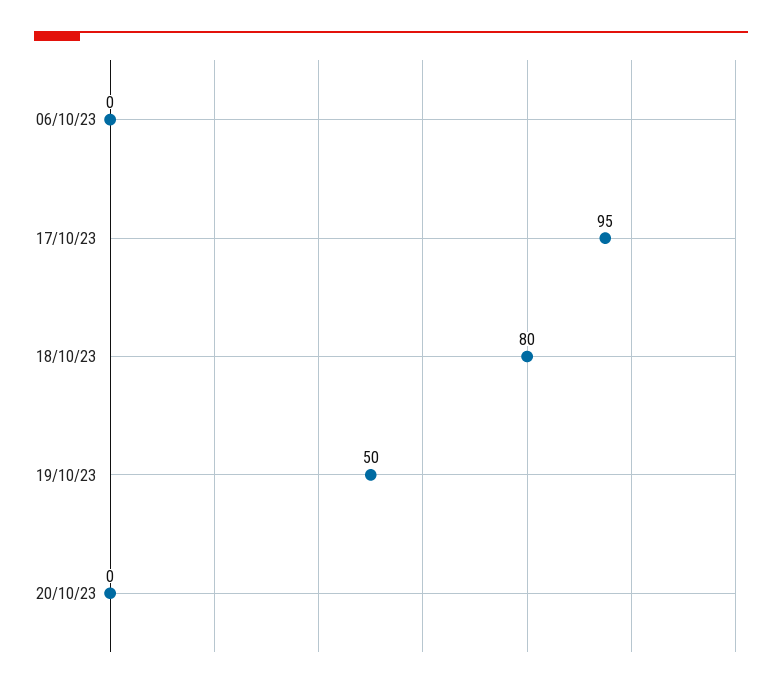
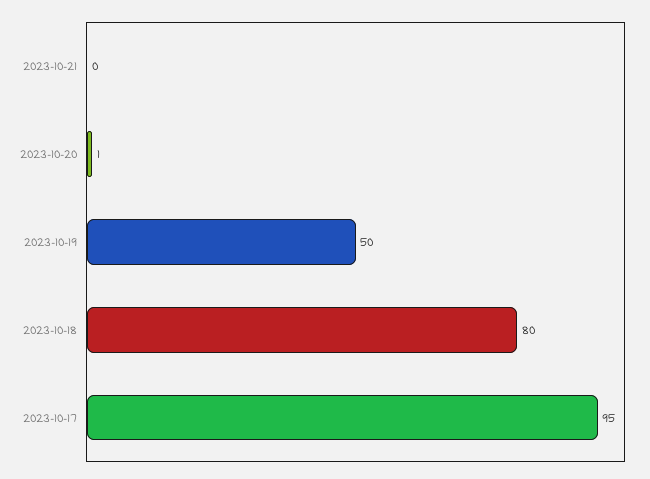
06/10/23: 0 -> none
20/10/23: 0 -> 1
2023-10-21: none -> 0

